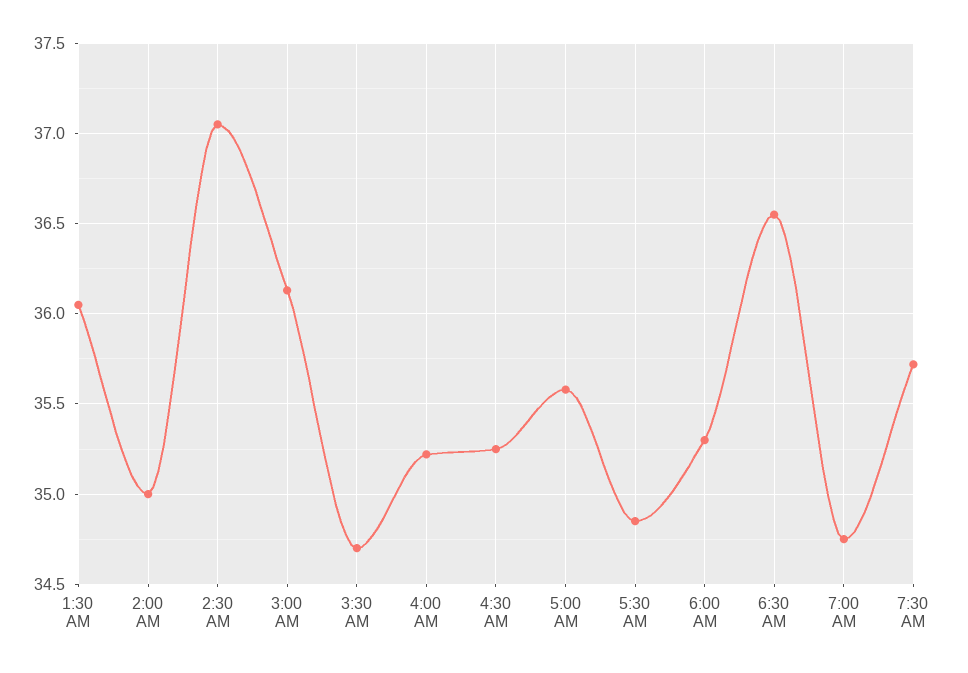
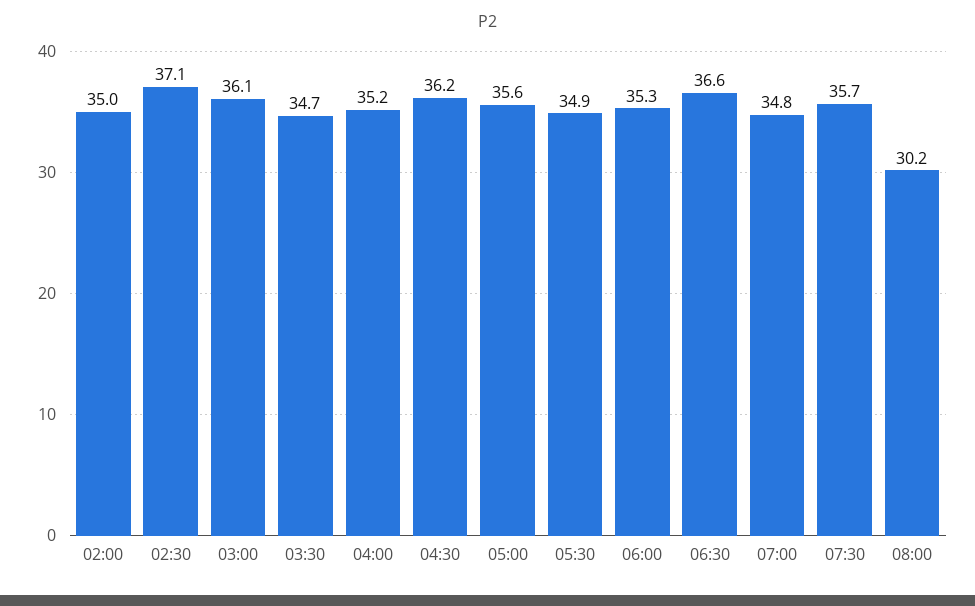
1:30 AM: 36.05 -> none
4:30 AM: 35.25 -> 36.2
08:00: none -> 30.2

